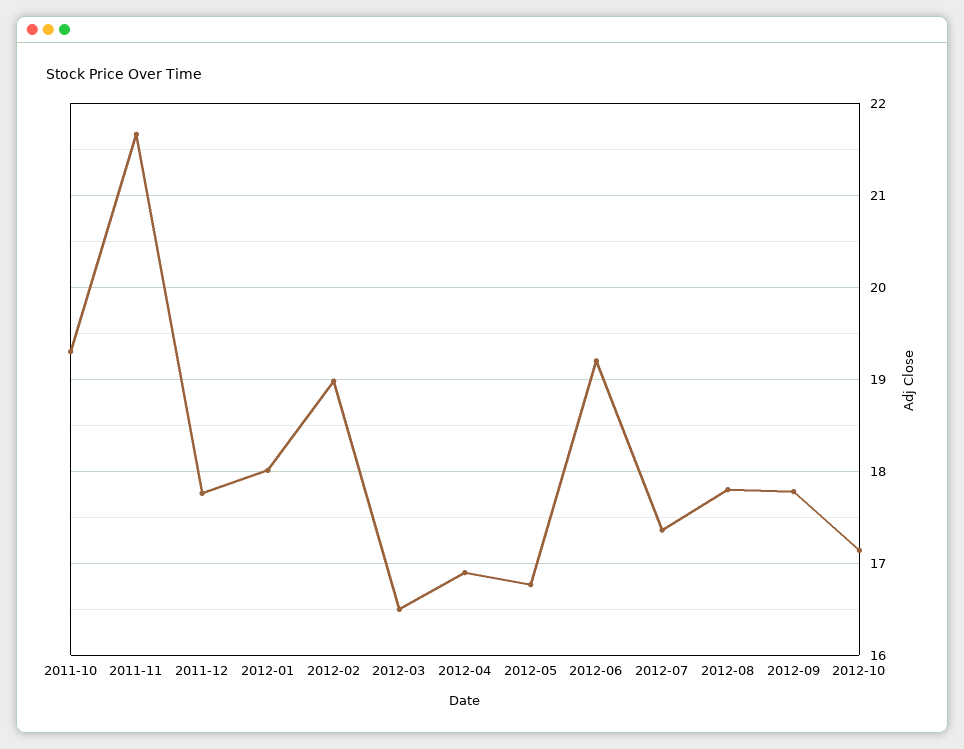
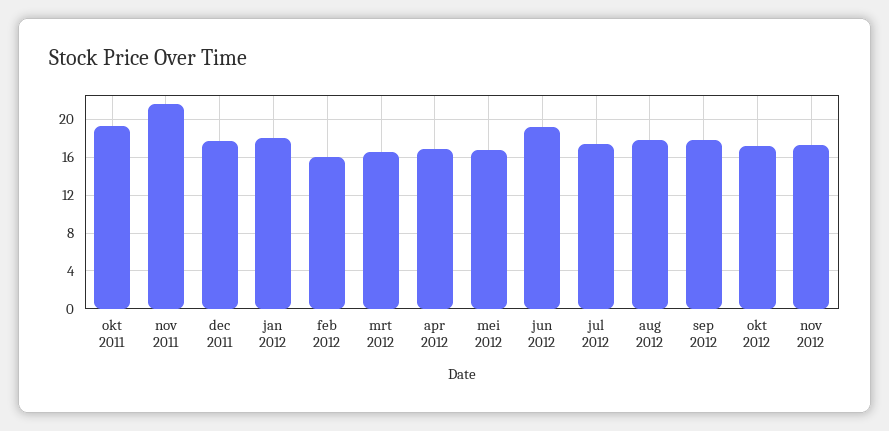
2012-02: 19 -> 16
nov 2012: none -> 17

